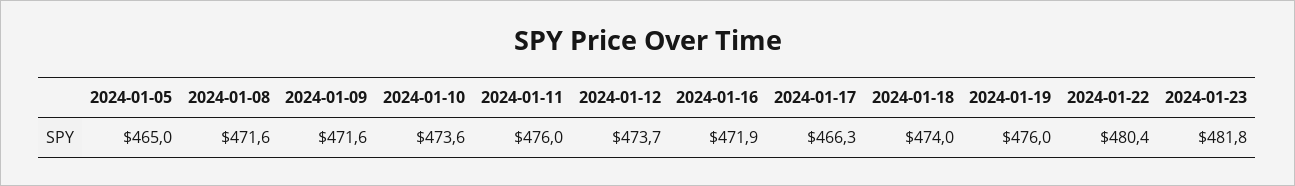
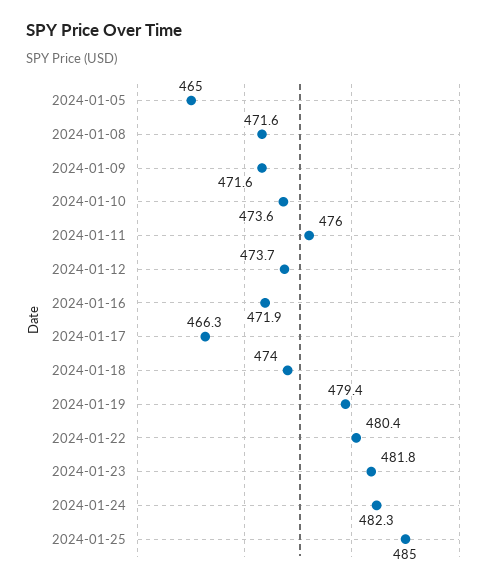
2024-01-19: 476 -> 479.4
2024-01-24: none -> 482.3
2024-01-25: none -> 485

